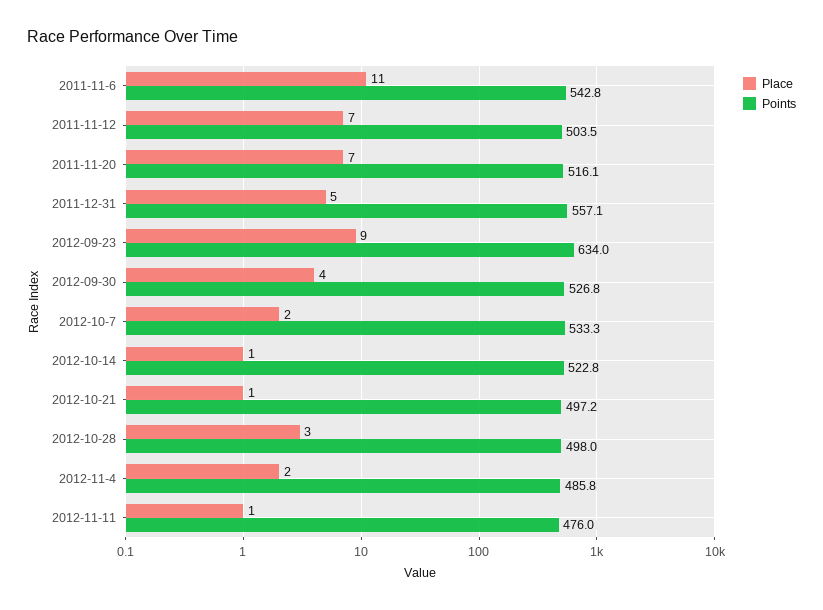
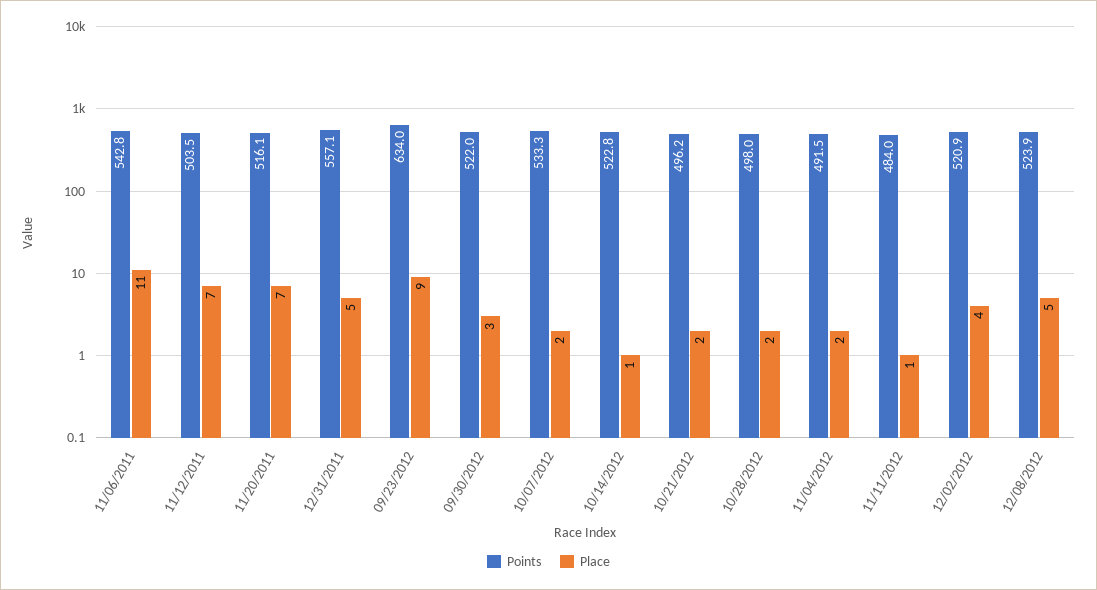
Place, 2012-09-30: 4 -> 3
Points, 2012-09-30: 526.8 -> 522
Place, 2012-10-21: 1 -> 2
Points, 2012-10-21: 497.2 -> 496.2
Place, 2012-10-28: 3 -> 2
Points, 2012-11-4: 485.8 -> 491.5
Points, 2012-11-11: 476 -> 484
Points, 12/02/2012: none -> 520.9
Place, 12/02/2012: none -> 4
Points, 12/08/2012: none -> 523.9
Place, 12/08/2012: none -> 5

